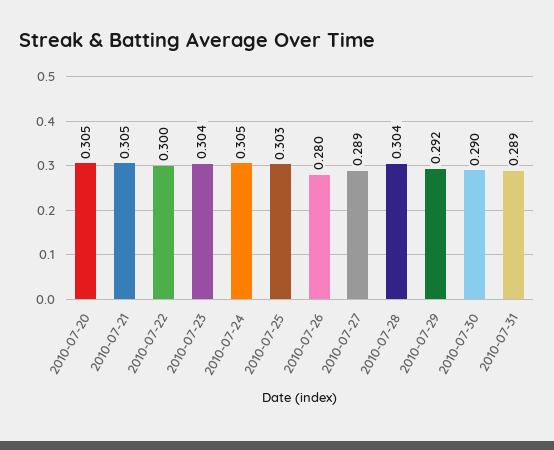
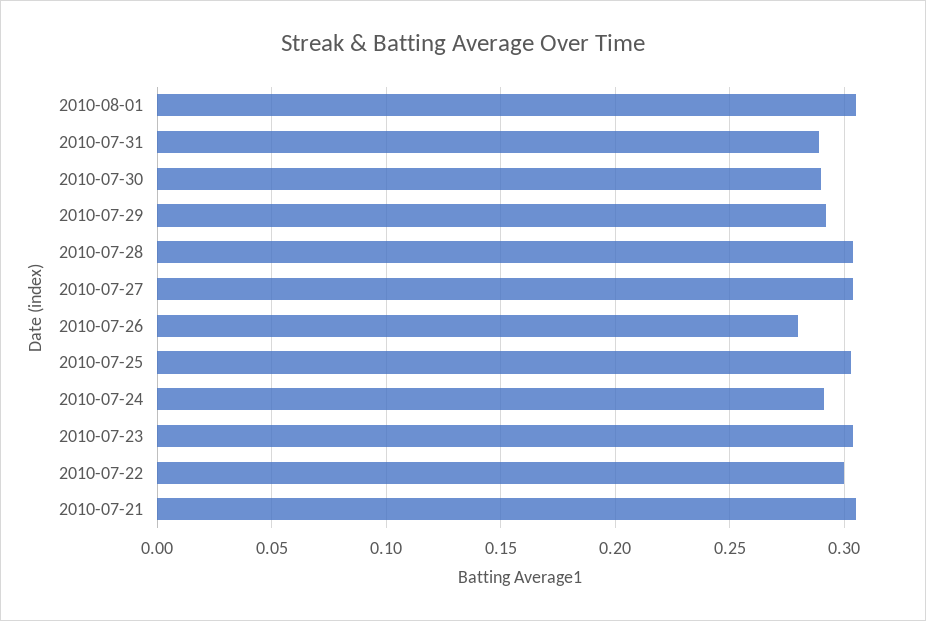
2010-07-20: 0.305 -> none
2010-07-24: 0.305 -> 0.29
2010-07-27: 0.289 -> 0.305
2010-08-01: none -> 0.305

